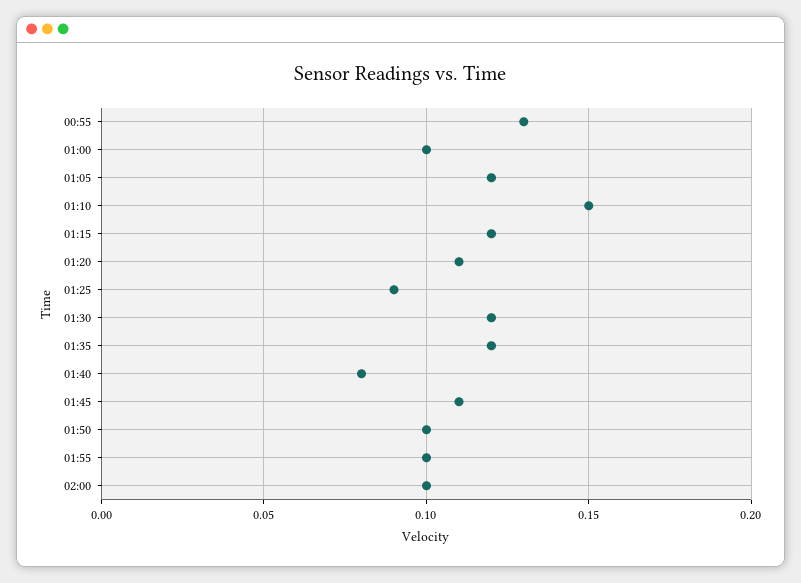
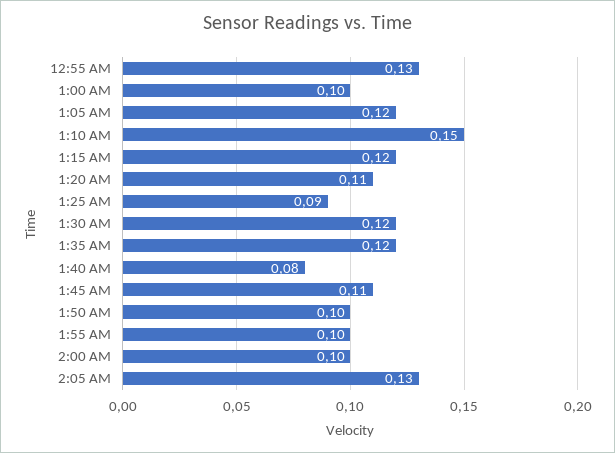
2:05 AM: none -> 0.13

